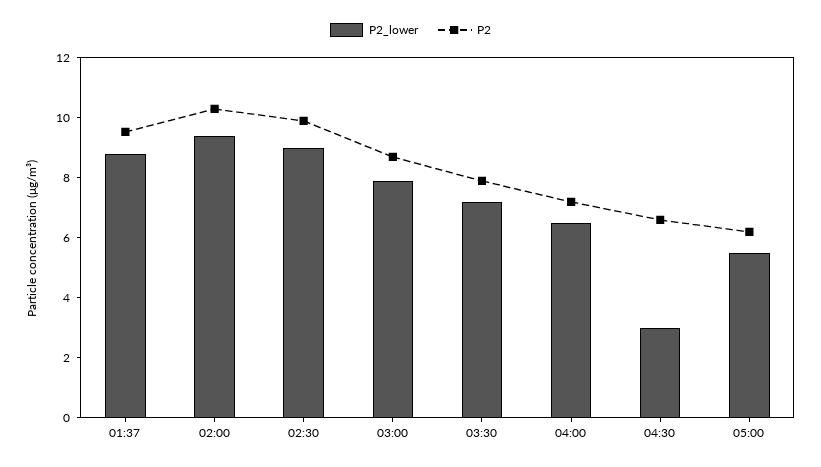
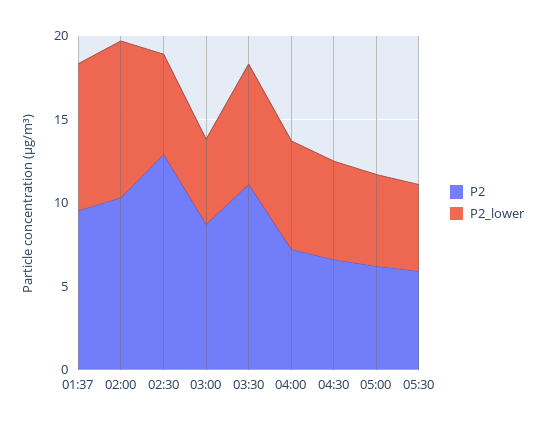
P2_lower, 02:30: 9 -> 6
P2, 02:30: 10 -> 13
P2_lower, 03:00: 8 -> 5
P2, 03:30: 8 -> 11
P2_lower, 04:30: 3 -> 6
P2, 05:30: none -> 6
P2_lower, 05:30: none -> 5

